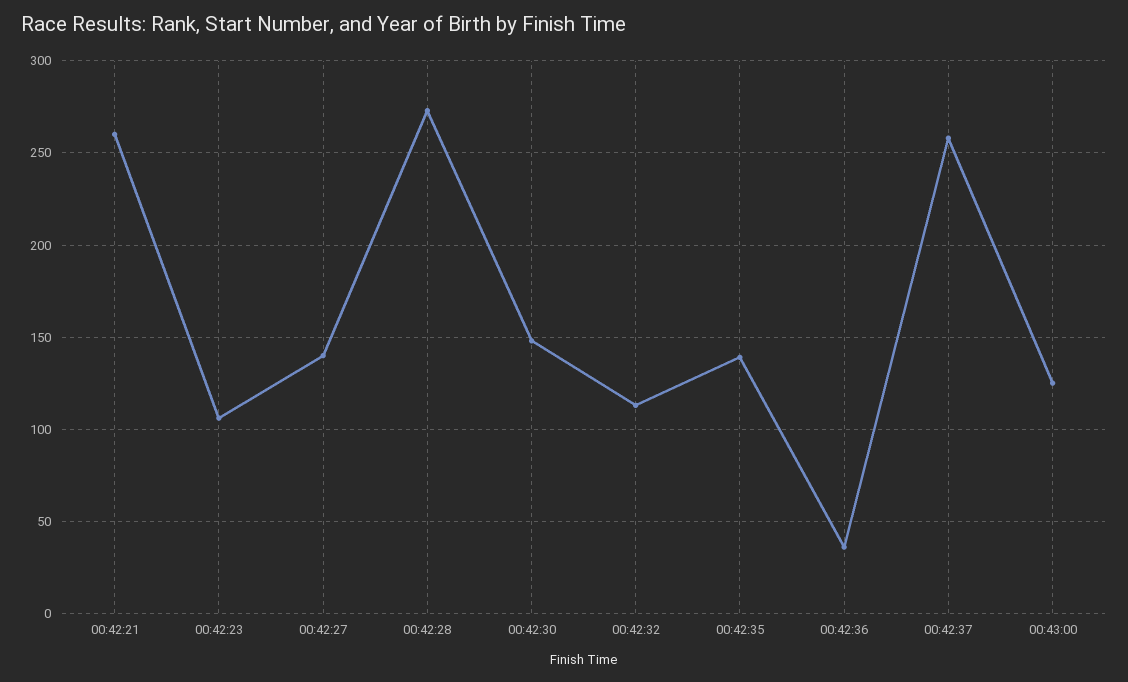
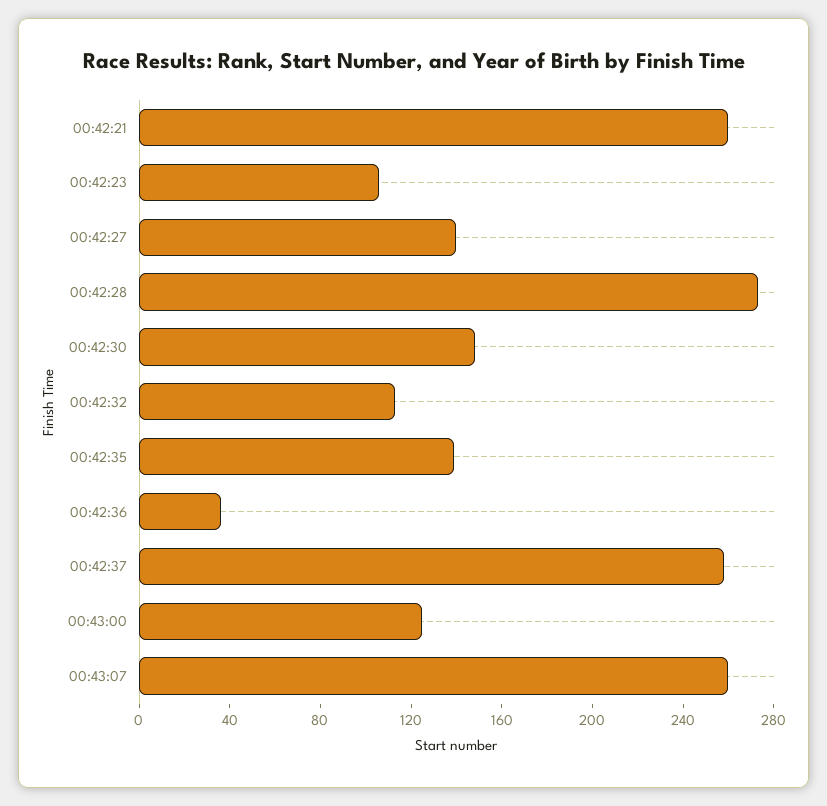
00:43:07: none -> 260

